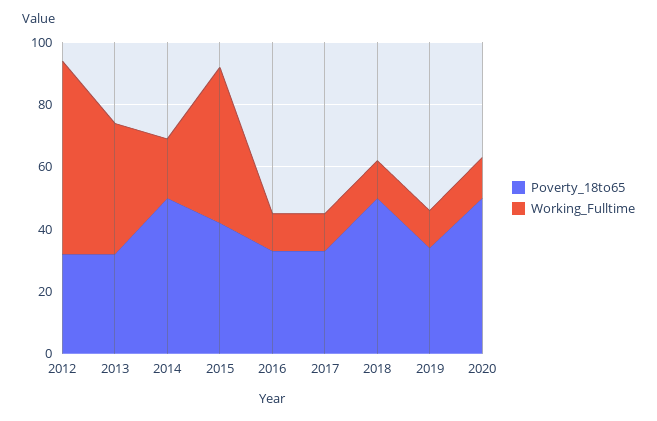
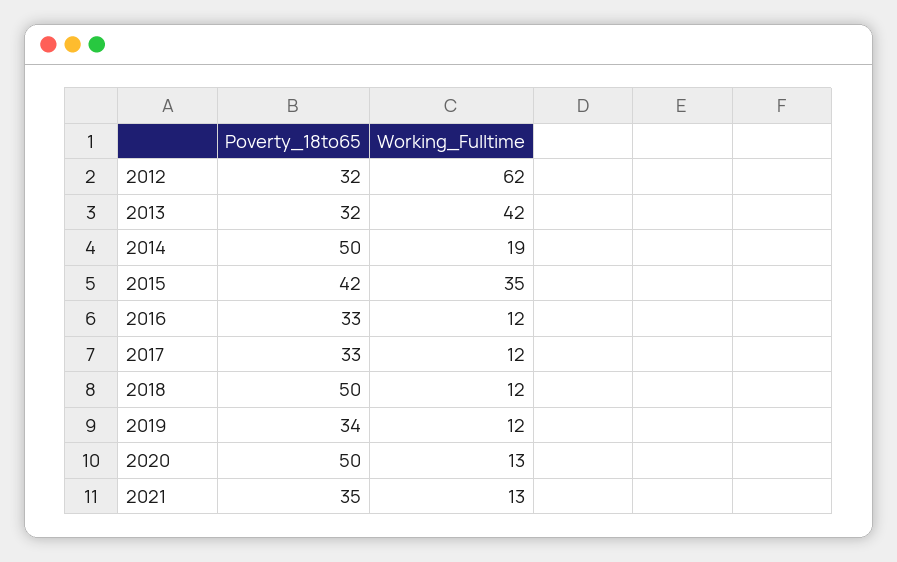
Working_Fulltime, 2015: 50 -> 35
Poverty_18to65, 2021: none -> 35
Working_Fulltime, 2021: none -> 13

